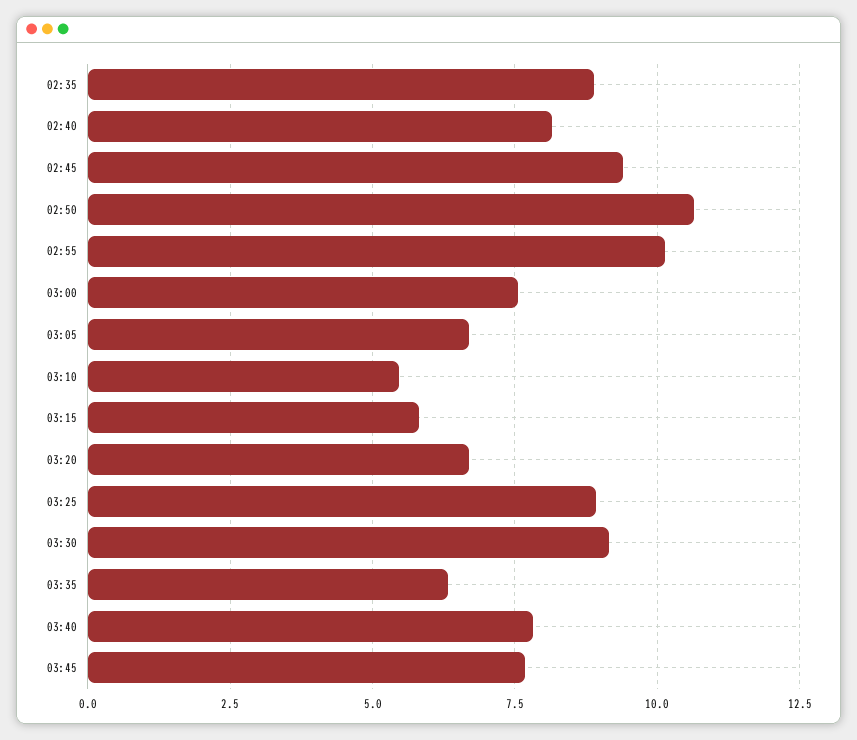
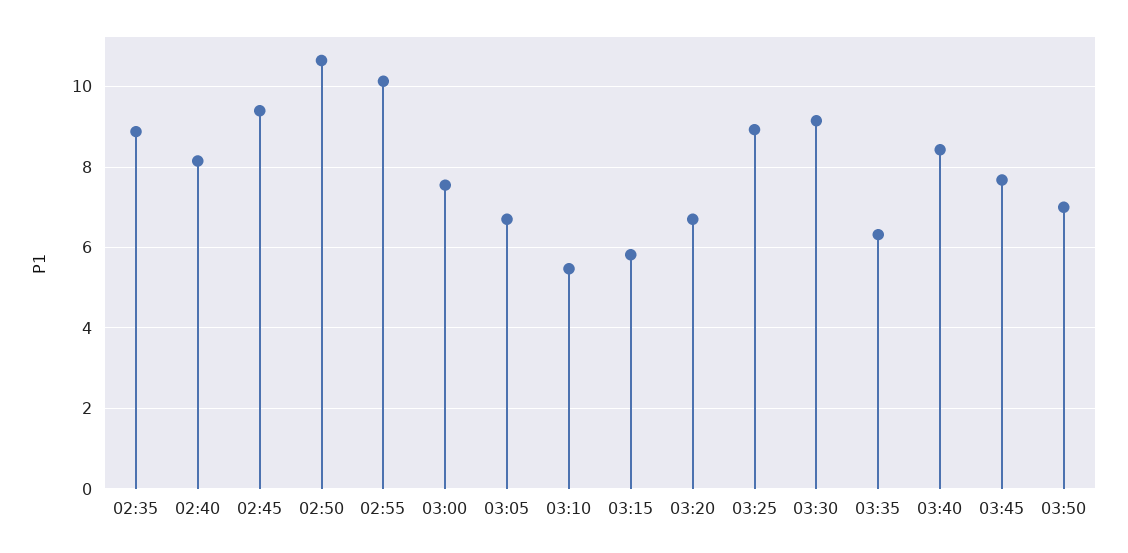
03:40: 7.75 -> 8.4
03:50: none -> 7

